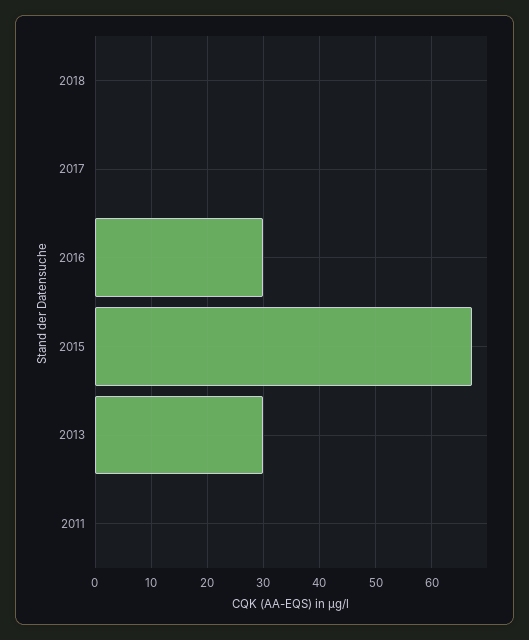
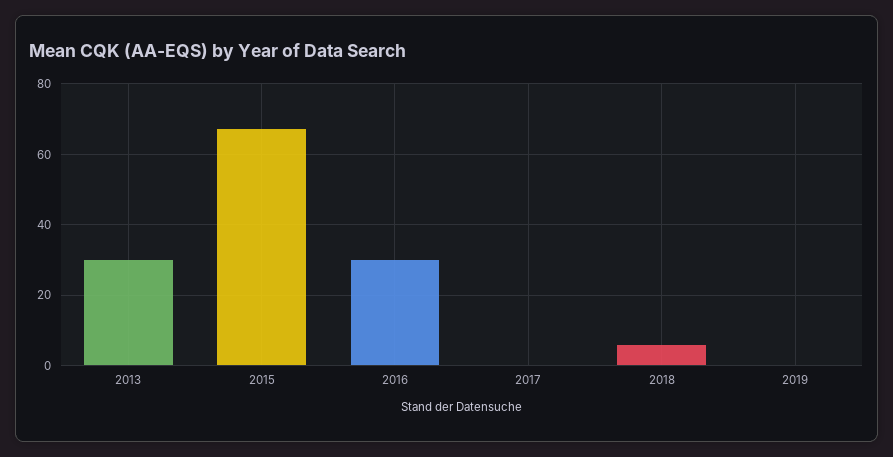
2018: 0 -> 6
2011: 0 -> none
2019: none -> 0

